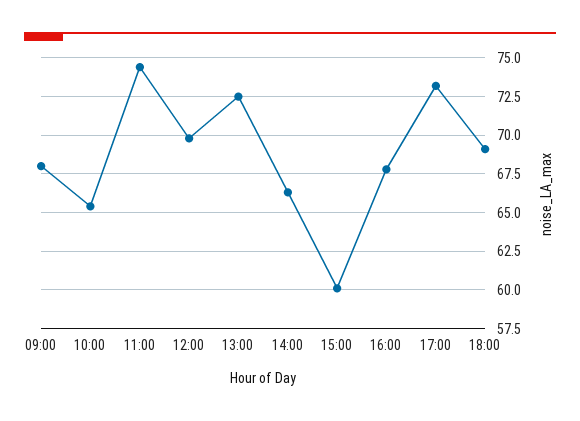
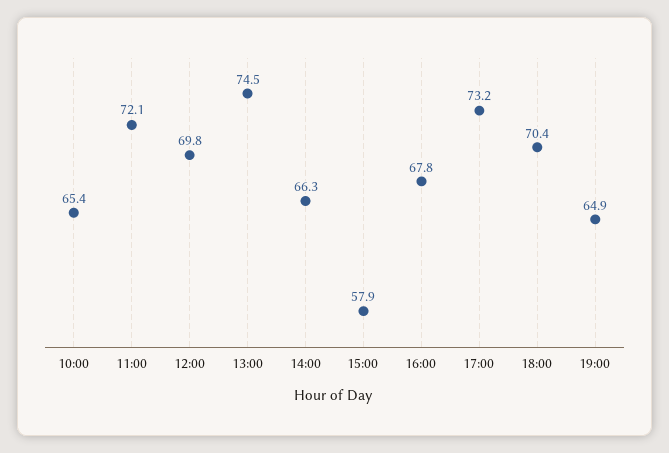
09:00: 68 -> none
11:00: 74.5 -> 72.1
13:00: 72.5 -> 74.5
15:00: 60 -> 57.9
18:00: 69 -> 70.4
19:00: none -> 64.9

